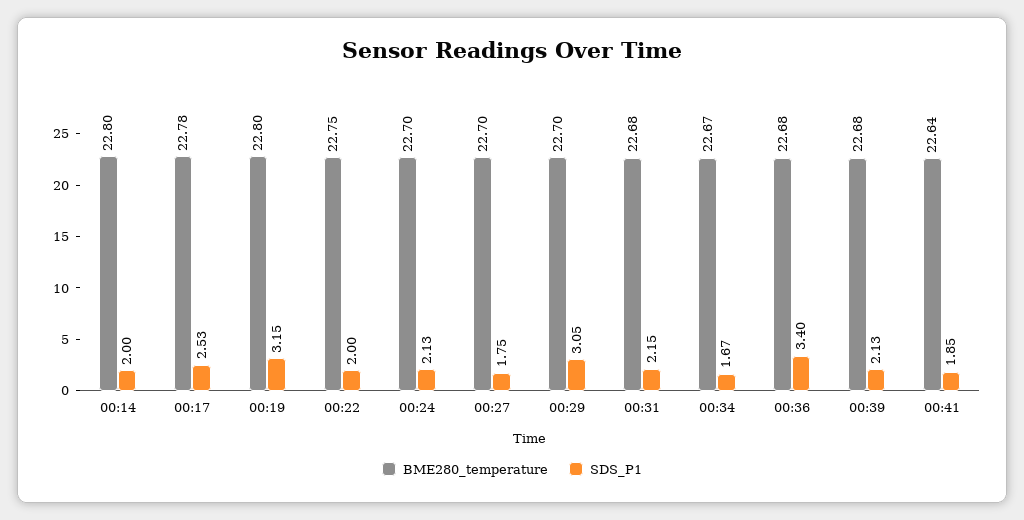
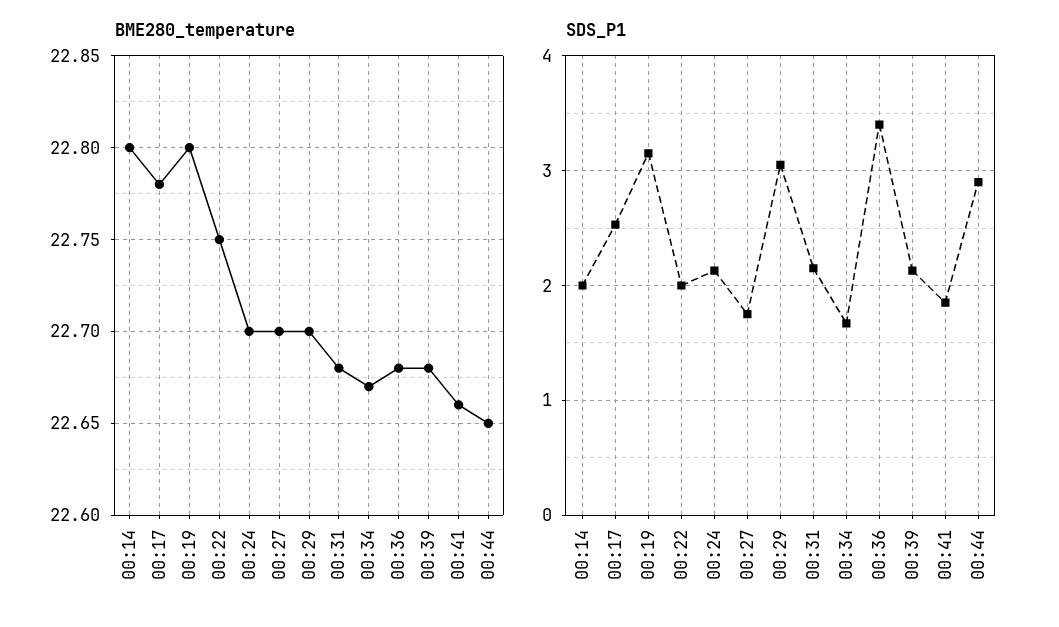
BME280_temperature, 00:41: 22.64 -> 22.66
BME280_temperature, 00:44: none -> 22.65
SDS_P1, 00:44: none -> 2.9

